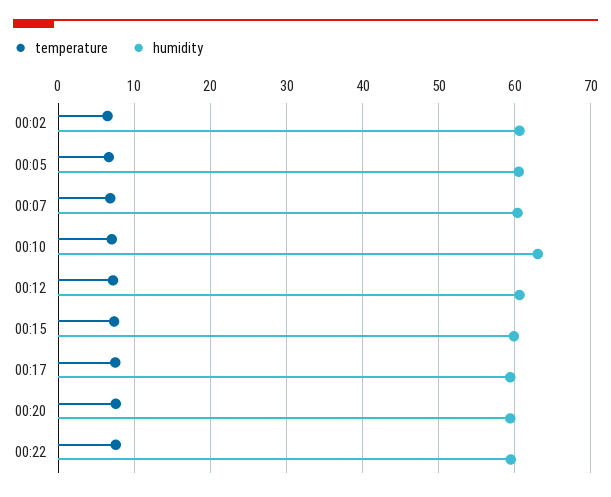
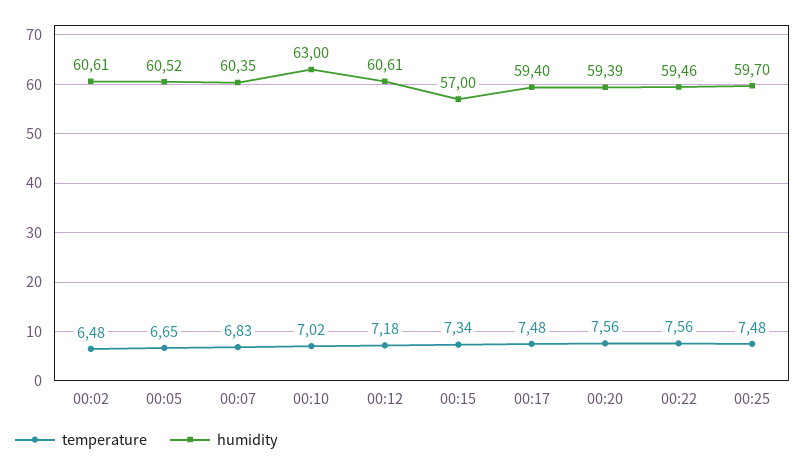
humidity, 00:15: 60 -> 57
temperature, 00:25: none -> 7.48
humidity, 00:25: none -> 59.7

